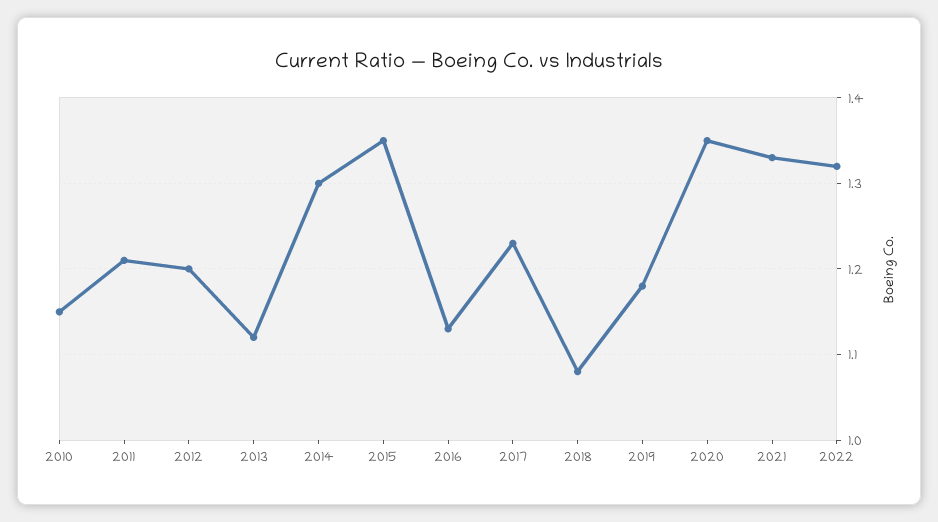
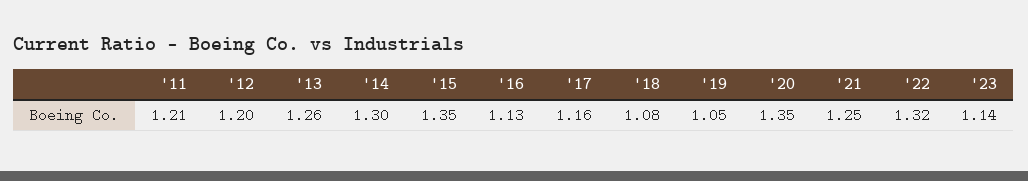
2010: 1.15 -> none
2013: 1.12 -> 1.26
2017: 1.23 -> 1.16
2019: 1.18 -> 1.05
2021: 1.33 -> 1.25
'23: none -> 1.14

